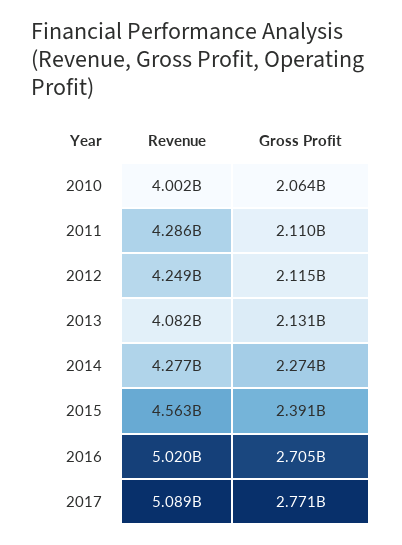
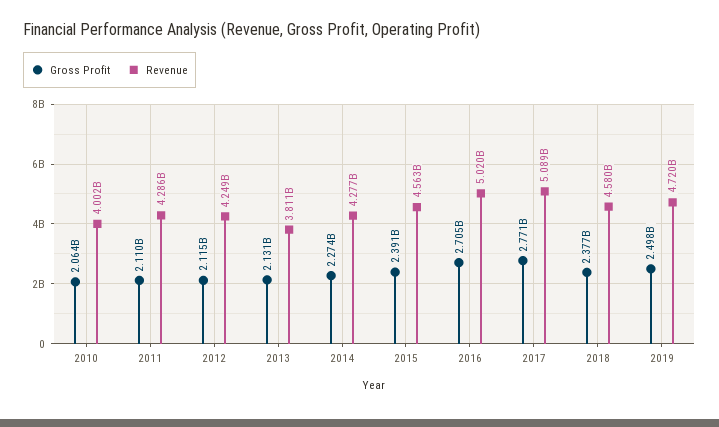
Revenue, 2013: 4082000000 -> 3811000000
Gross Profit, 2018: none -> 2377000000
Revenue, 2018: none -> 4580000000
Gross Profit, 2019: none -> 2498000000
Revenue, 2019: none -> 4720000000

